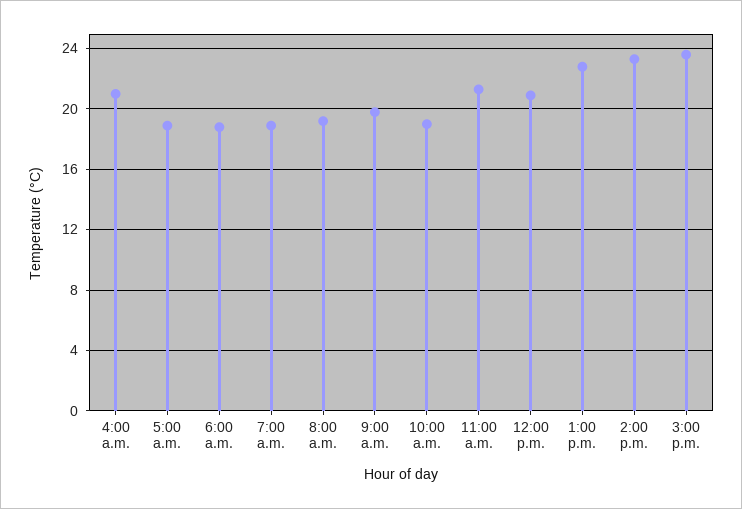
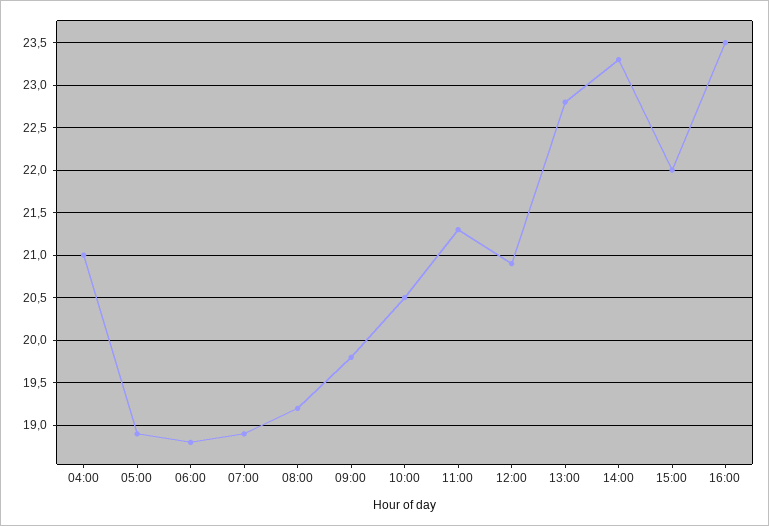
10:00 a.m.: 19 -> 20.5
3:00 p.m.: 23.5 -> 22
16:00: none -> 23.5

